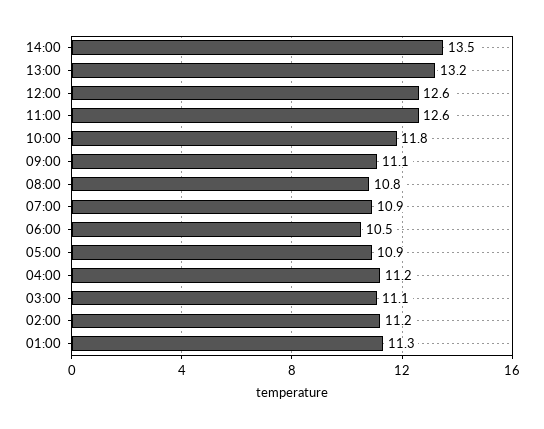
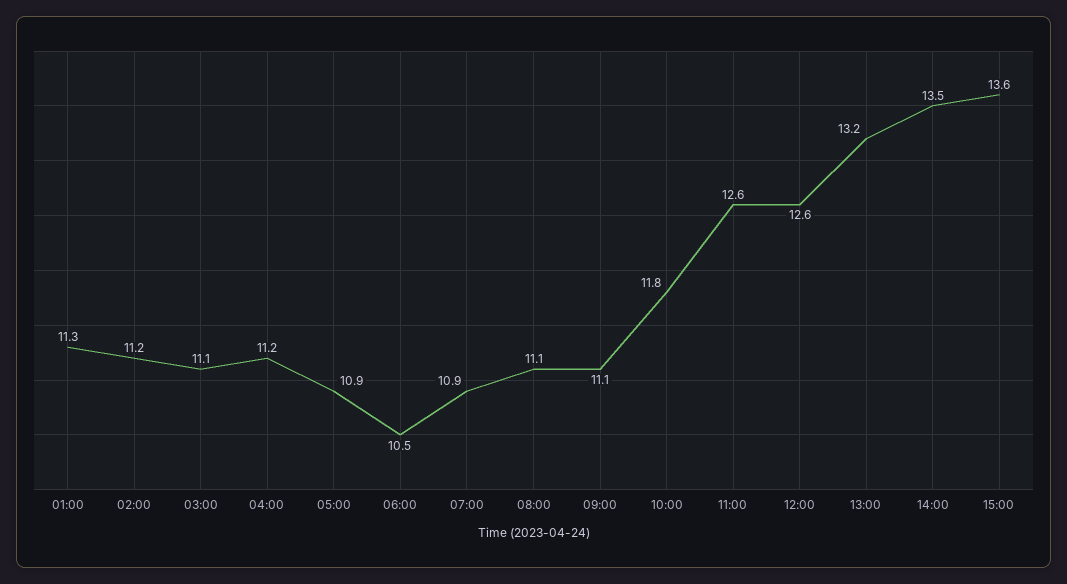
08:00: 10.8 -> 11.1
15:00: none -> 13.6

